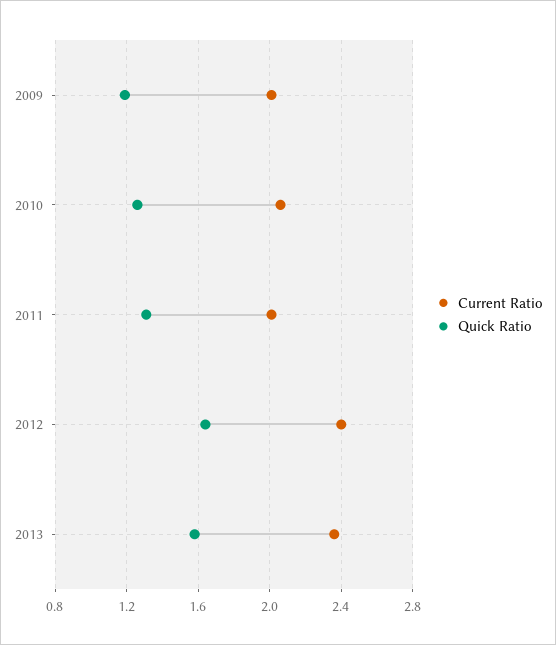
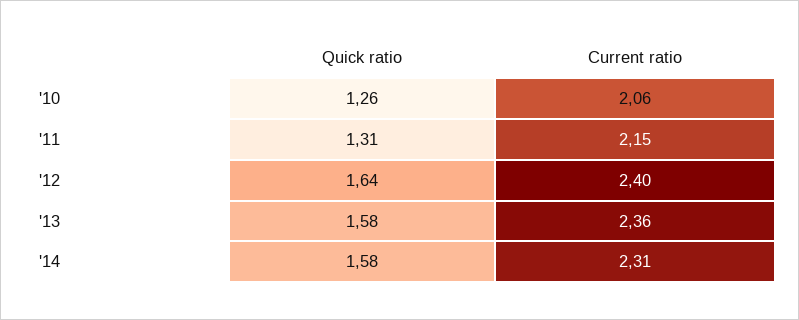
Current Ratio, 2009: 2 -> none
Quick Ratio, 2009: 1.2 -> none
Current Ratio, 2011: 2 -> 2.15
Quick Ratio, '14: none -> 1.58
Current Ratio, '14: none -> 2.31

